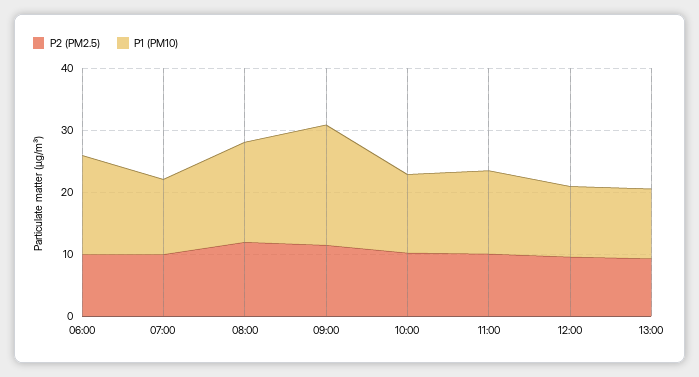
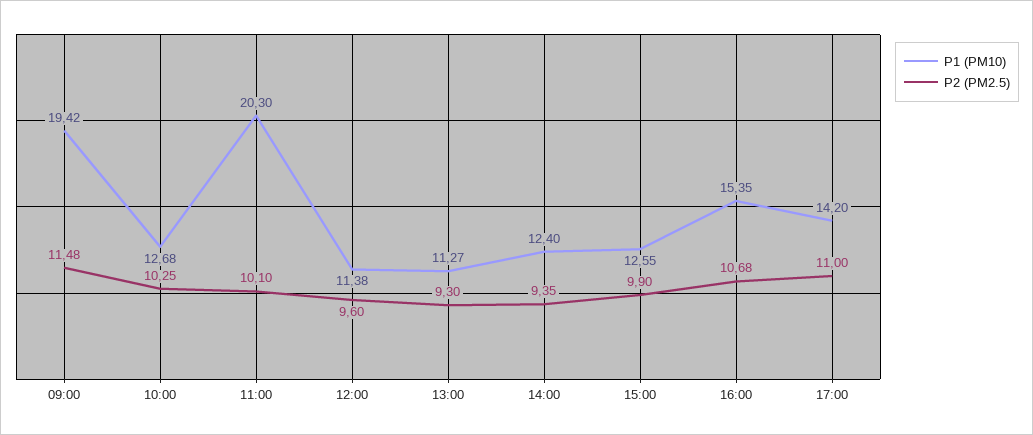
P2 (PM2.5), 06:00: 10 -> none
P1 (PM10), 06:00: 16 -> none
P2 (PM2.5), 07:00: 10 -> none
P1 (PM10), 07:00: 12 -> none
P2 (PM2.5), 08:00: 12 -> none
P1 (PM10), 08:00: 16 -> none
P1 (PM10), 11:00: 14 -> 20.3
P1 (PM10), 14:00: none -> 12.4
P2 (PM2.5), 14:00: none -> 9.35
P1 (PM10), 15:00: none -> 12.55
P2 (PM2.5), 15:00: none -> 9.9
P1 (PM10), 16:00: none -> 15.35
P2 (PM2.5), 16:00: none -> 10.68
P1 (PM10), 17:00: none -> 14.2
P2 (PM2.5), 17:00: none -> 11

